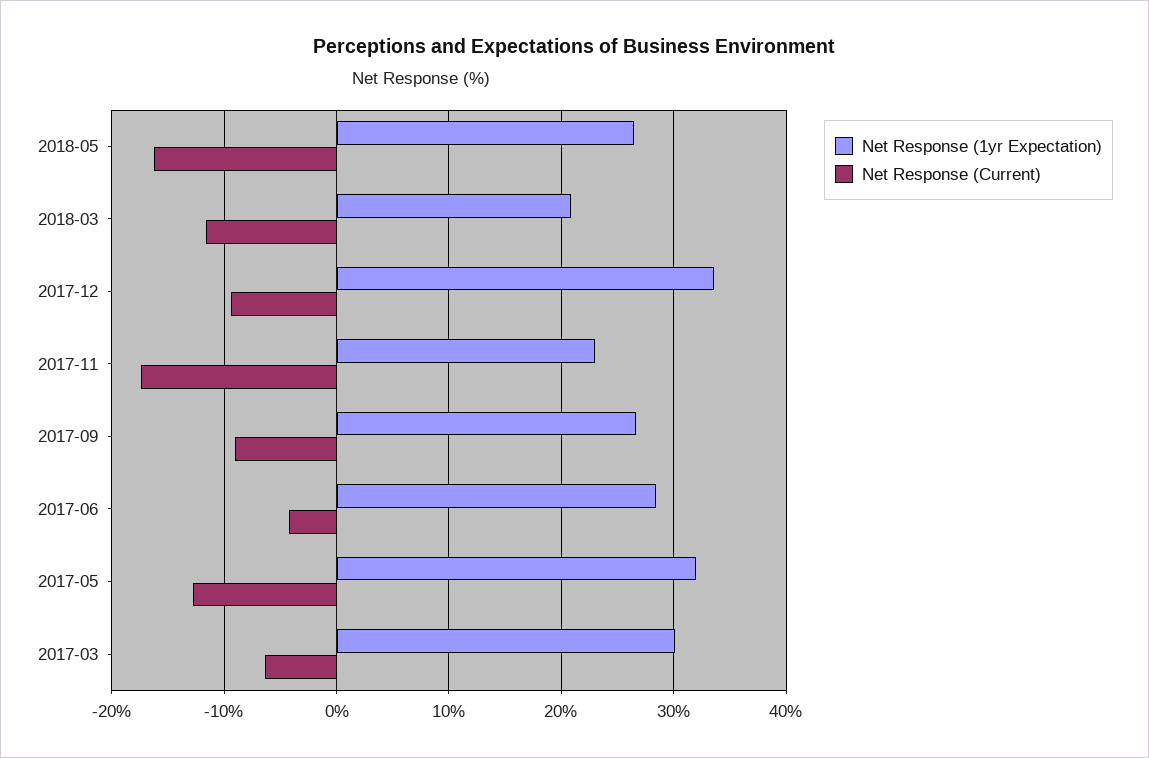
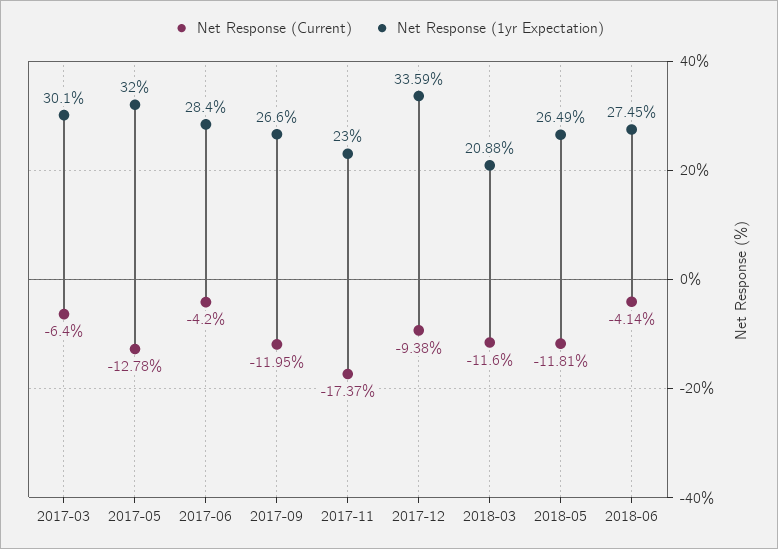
Net Response (Current), 2018-05: -16 -> -11.81
Net Response (Current), 2017-09: -9 -> -11.95
Net Response (Current), 2018-06: none -> -4.14
Net Response (1yr Expectation), 2018-06: none -> 27.45

